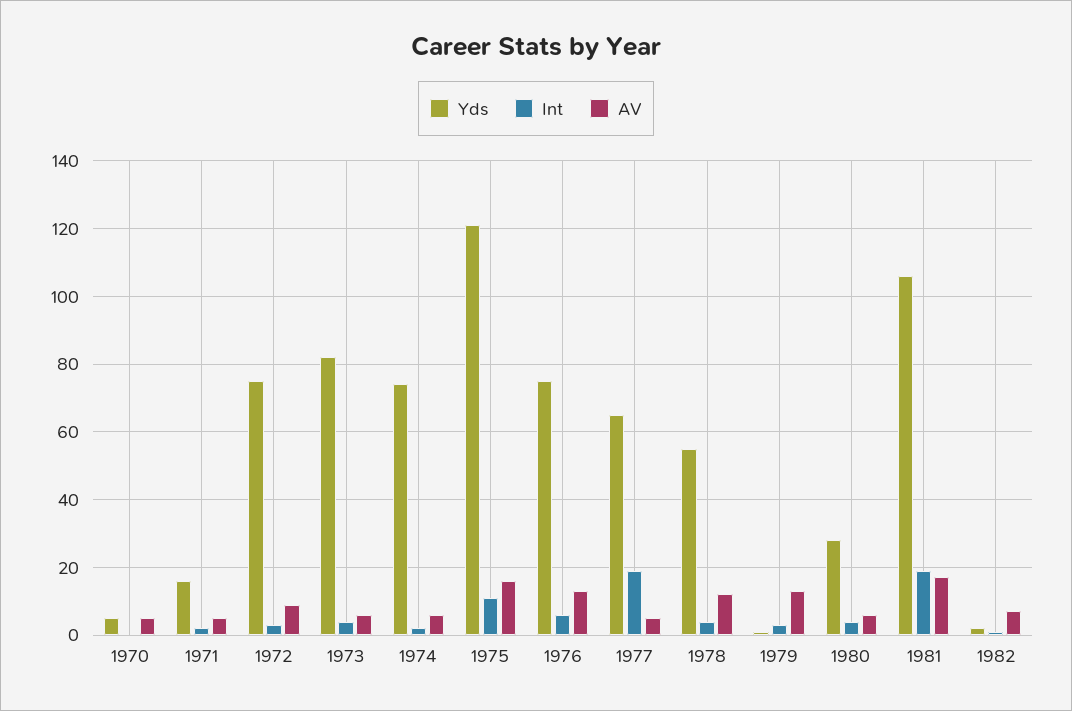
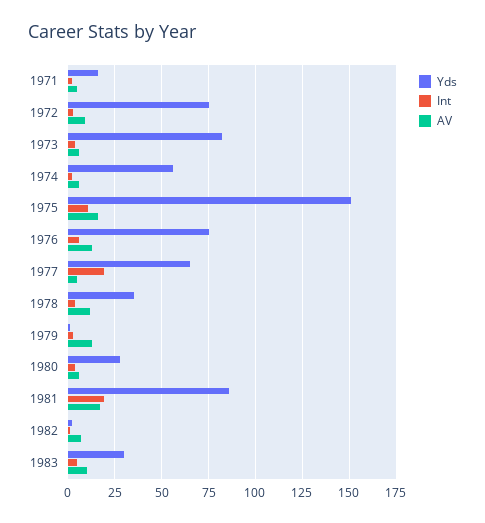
Yds, 1970: 5 -> none
Int, 1970: 0 -> none
AV, 1970: 5 -> none
Yds, 1974: 75 -> 55
Yds, 1975: 120 -> 150
Yds, 1978: 55 -> 35
Yds, 1981: 105 -> 85
Yds, 1983: none -> 30
Int, 1983: none -> 5
AV, 1983: none -> 10

